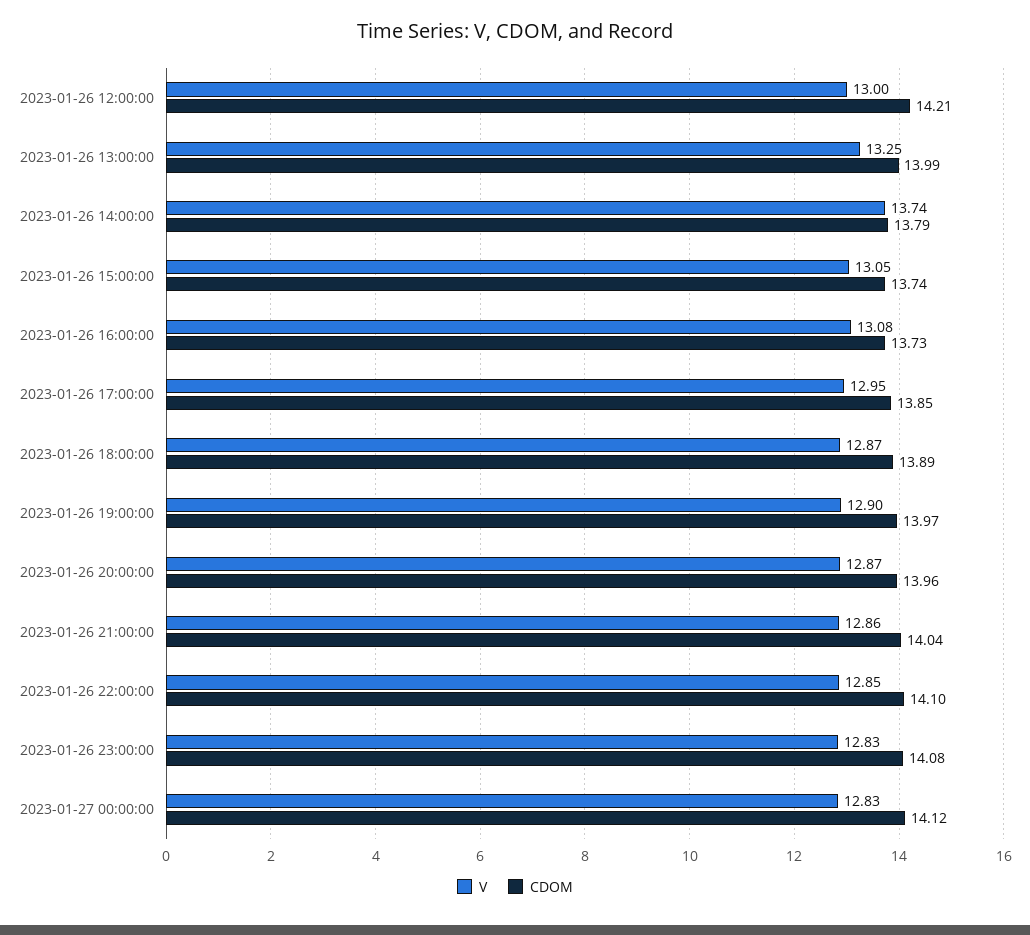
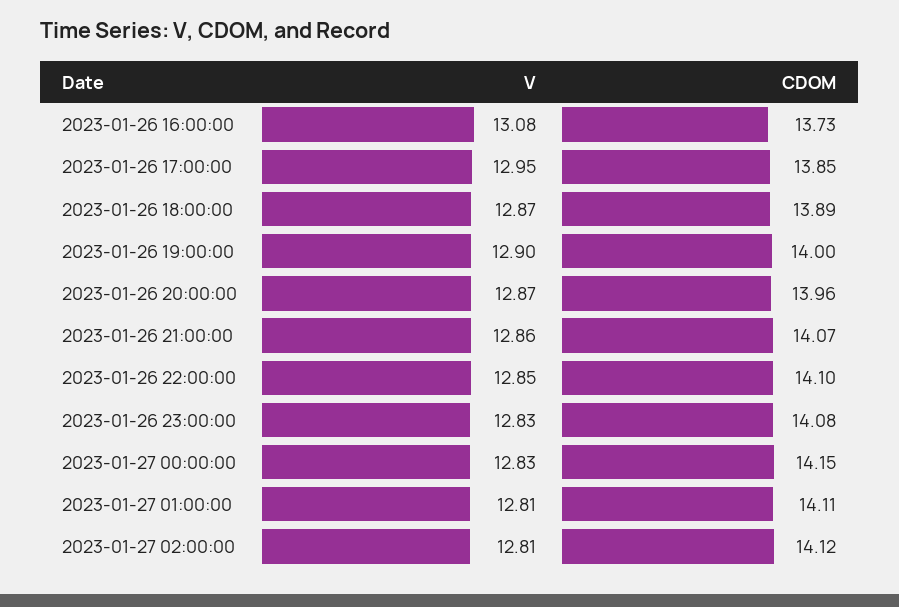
V, 2023-01-26 12:00:00: 13 -> none
CDOM, 2023-01-26 12:00:00: 14.21 -> none
V, 2023-01-26 13:00:00: 13.25 -> none
CDOM, 2023-01-26 13:00:00: 13.99 -> none
V, 2023-01-26 14:00:00: 13.74 -> none
CDOM, 2023-01-26 14:00:00: 13.79 -> none
V, 2023-01-26 15:00:00: 13.05 -> none
CDOM, 2023-01-26 15:00:00: 13.74 -> none
CDOM, 2023-01-26 19:00:00: 13.97 -> 14
CDOM, 2023-01-26 21:00:00: 14.04 -> 14.07
CDOM, 2023-01-27 00:00:00: 14.12 -> 14.15
V, 2023-01-27 01:00:00: none -> 12.81
CDOM, 2023-01-27 01:00:00: none -> 14.11
V, 2023-01-27 02:00:00: none -> 12.81
CDOM, 2023-01-27 02:00:00: none -> 14.12

